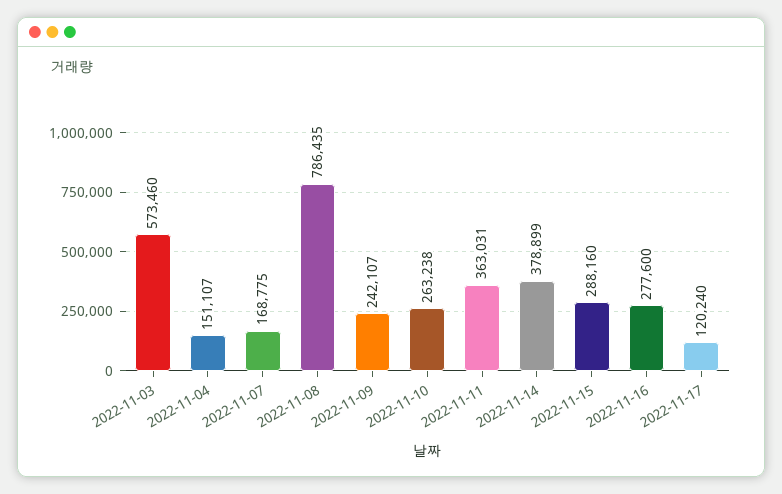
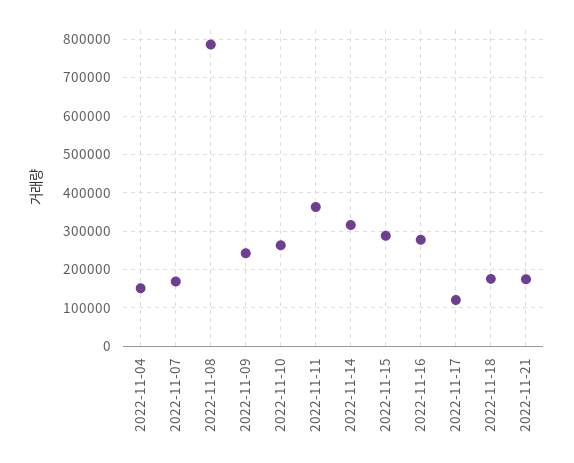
2022-11-03: 573460 -> none
2022-11-14: 378899 -> 320000
2022-11-18: none -> 180000
2022-11-21: none -> 180000

